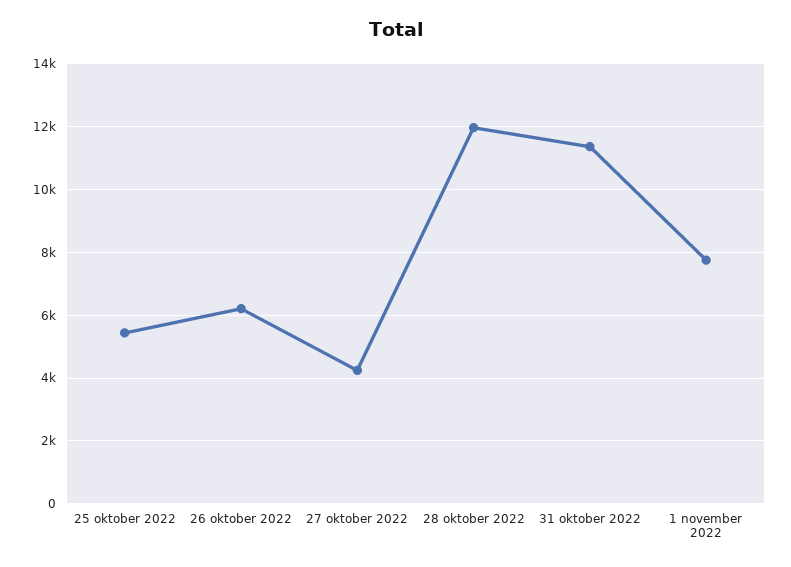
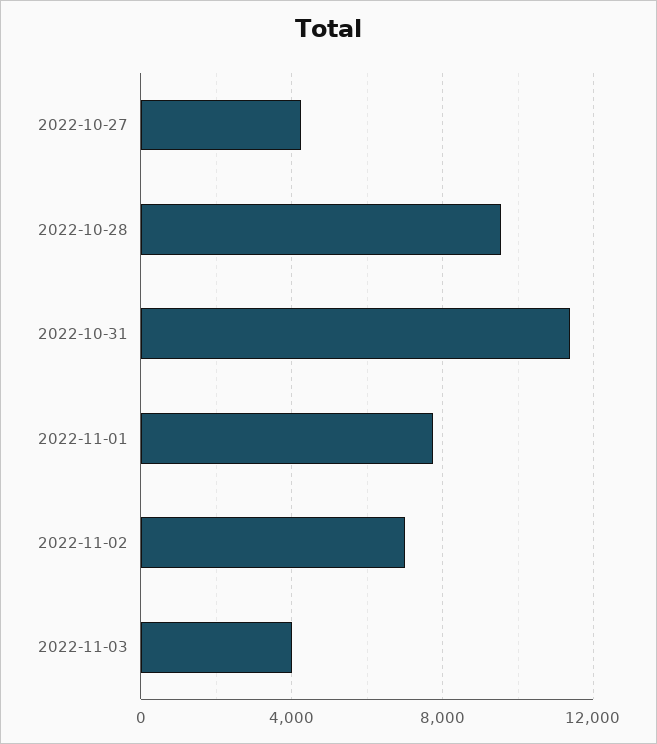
25 oktober 2022: 5400 -> none
26 oktober 2022: 6200 -> none
28 oktober 2022: 12000 -> 9500
2022-11-02: none -> 7000
2022-11-03: none -> 4000

